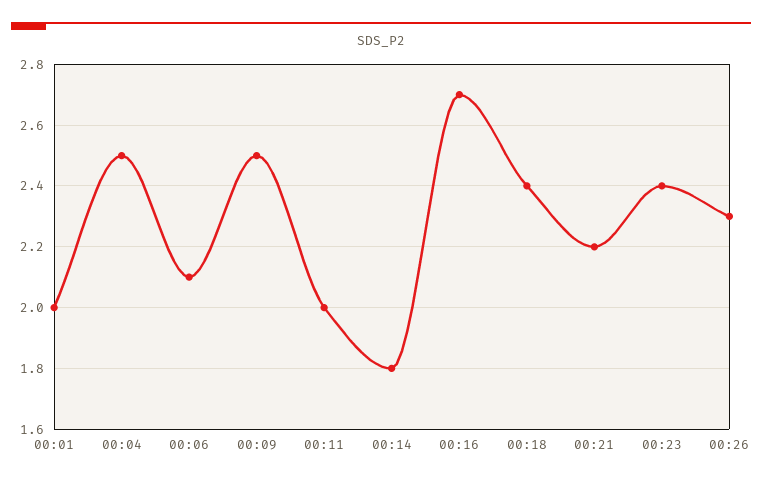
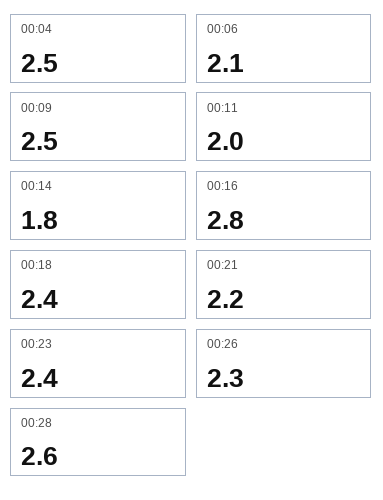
00:01: 2 -> none
00:16: 2.7 -> 2.8
00:28: none -> 2.6

